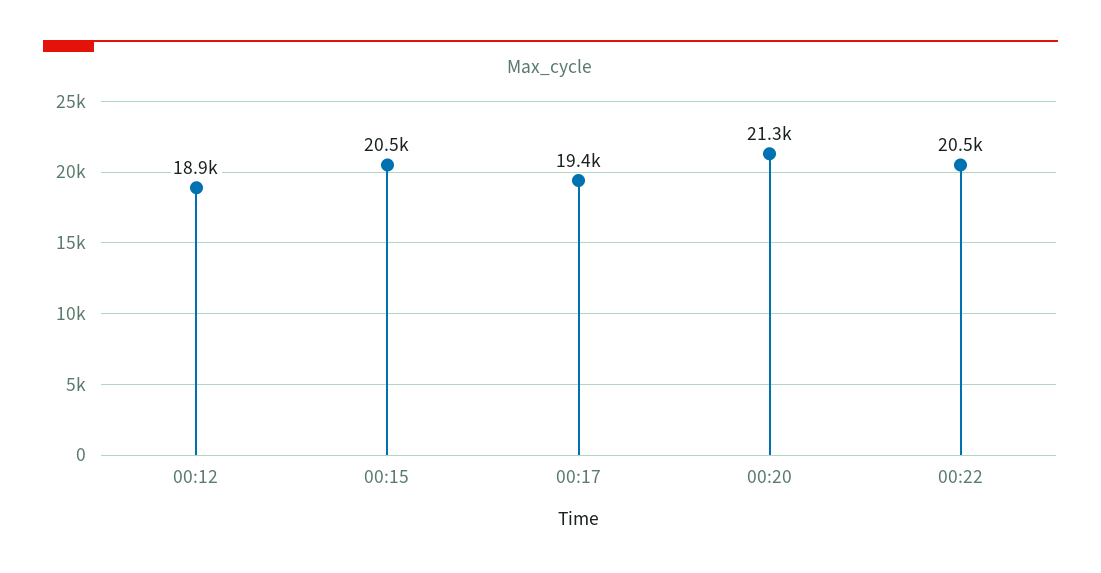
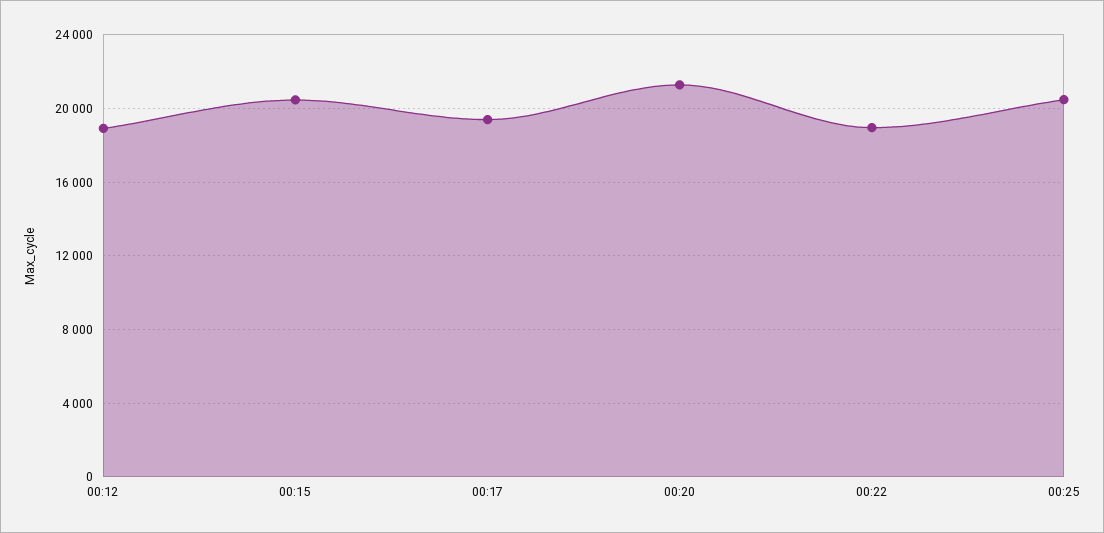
00:22: 20500 -> 19000
00:25: none -> 20500

